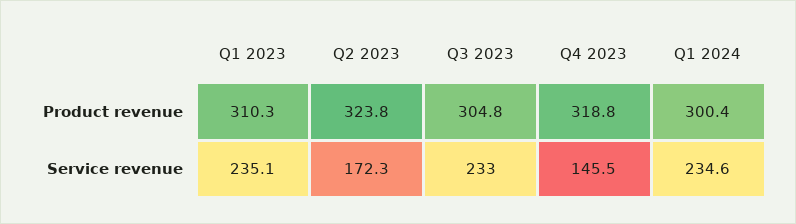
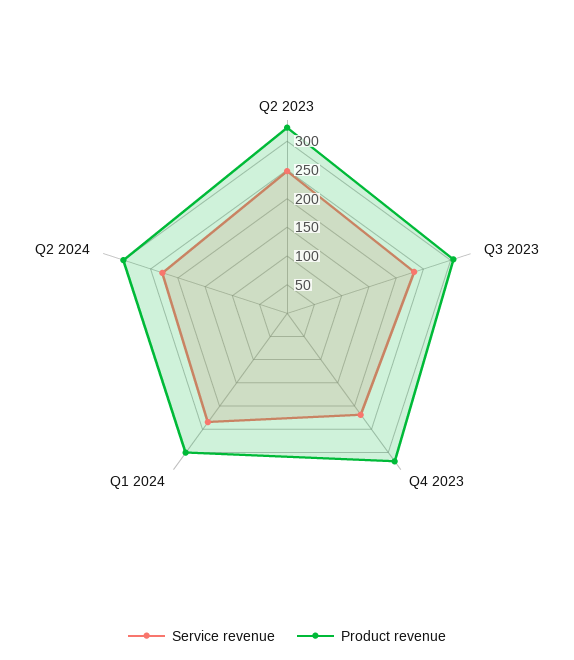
Product revenue, Q1 2023: 310.3 -> none
Service revenue, Q1 2023: 235.1 -> none
Service revenue, Q2 2023: 172.3 -> 250
Service revenue, Q4 2023: 145.5 -> 225
Service revenue, Q2 2024: none -> 225
Product revenue, Q2 2024: none -> 300

